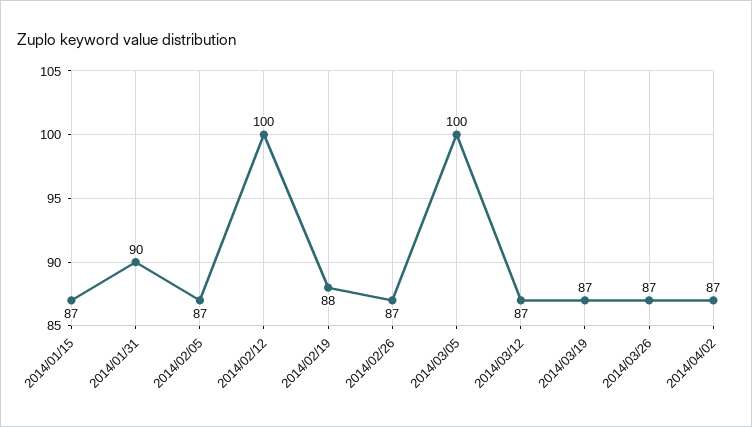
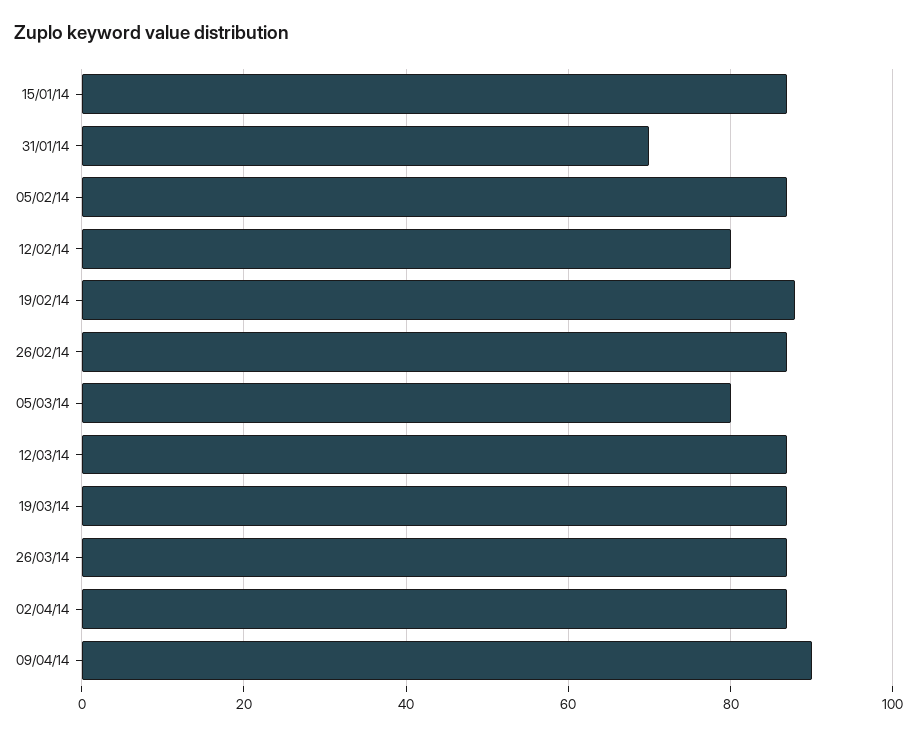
2014/01/31: 90 -> 70
2014/02/12: 100 -> 80
2014/03/05: 100 -> 80
09/04/14: none -> 90

